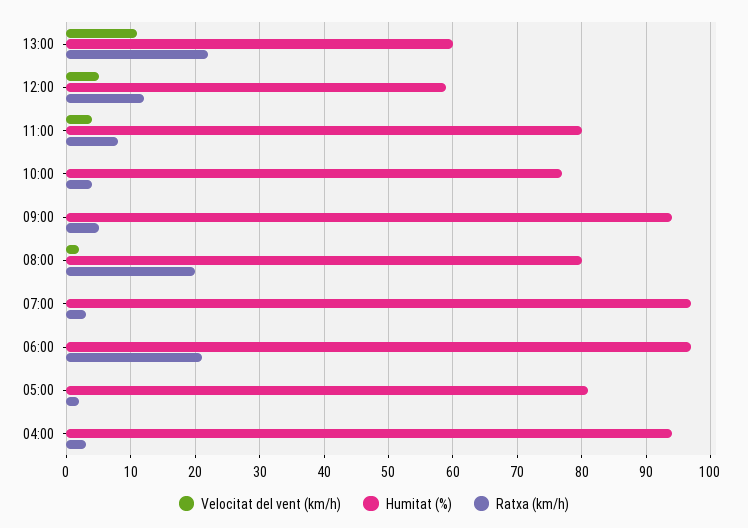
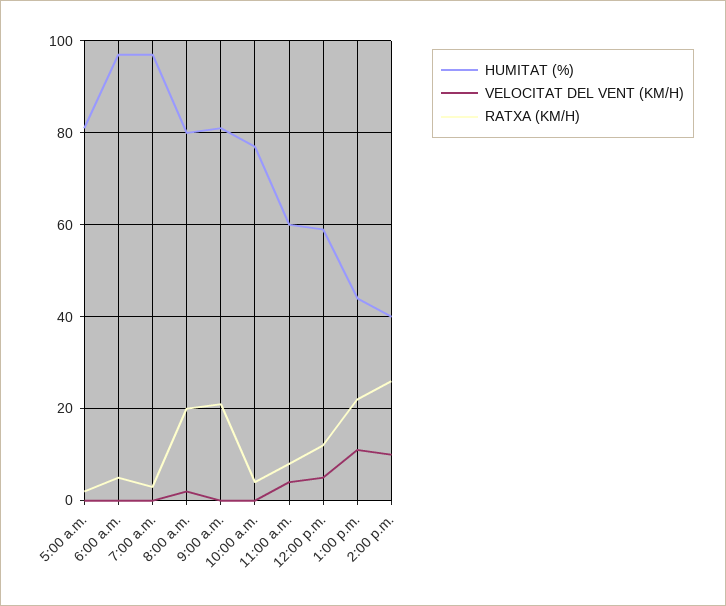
Humitat (%), 13:00: 60 -> 45
Humitat (%), 11:00: 80 -> 60
Humitat (%), 09:00: 94 -> 80
Ratxa (km/h), 09:00: 5 -> 20
Ratxa (km/h), 06:00: 21 -> 5
Velocitat del vent (km/h), 04:00: 0 -> none
Humitat (%), 04:00: 94 -> none
Ratxa (km/h), 04:00: 3 -> none
Humitat (%), 2:00 p.m.: none -> 40
Velocitat del vent (km/h), 2:00 p.m.: none -> 10
Ratxa (km/h), 2:00 p.m.: none -> 25

